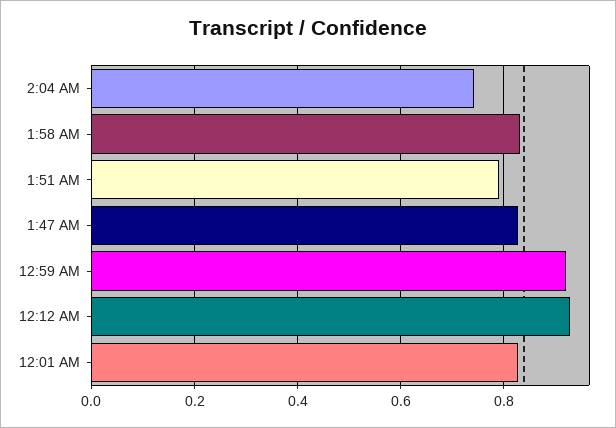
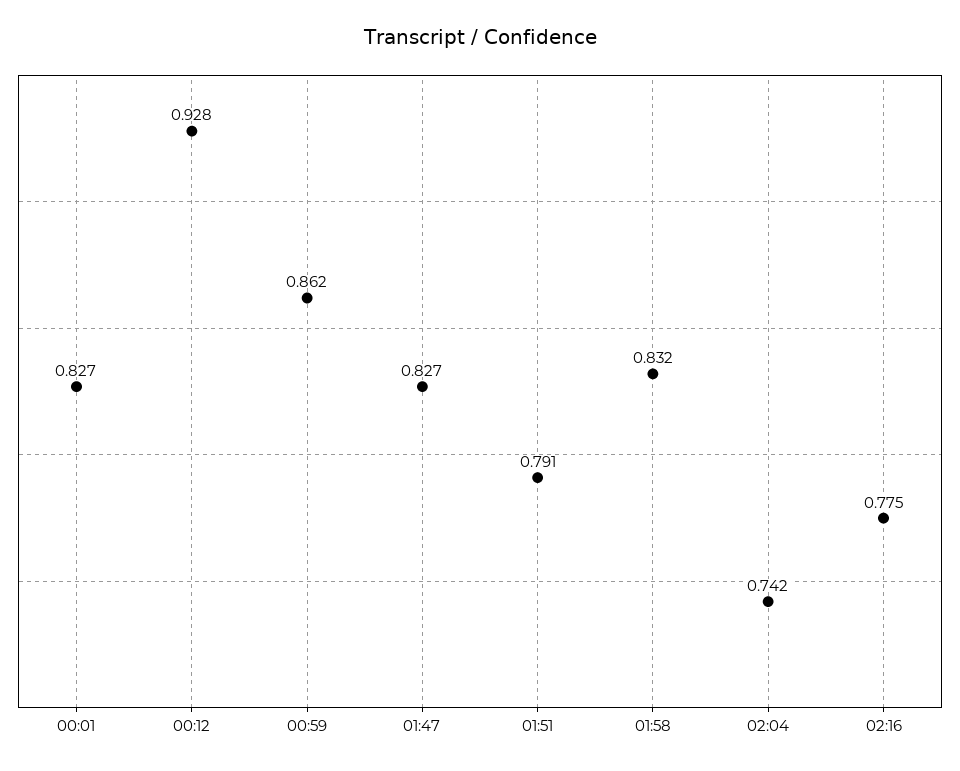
12:59 AM: 0.92 -> 0.862
02:16: none -> 0.775

